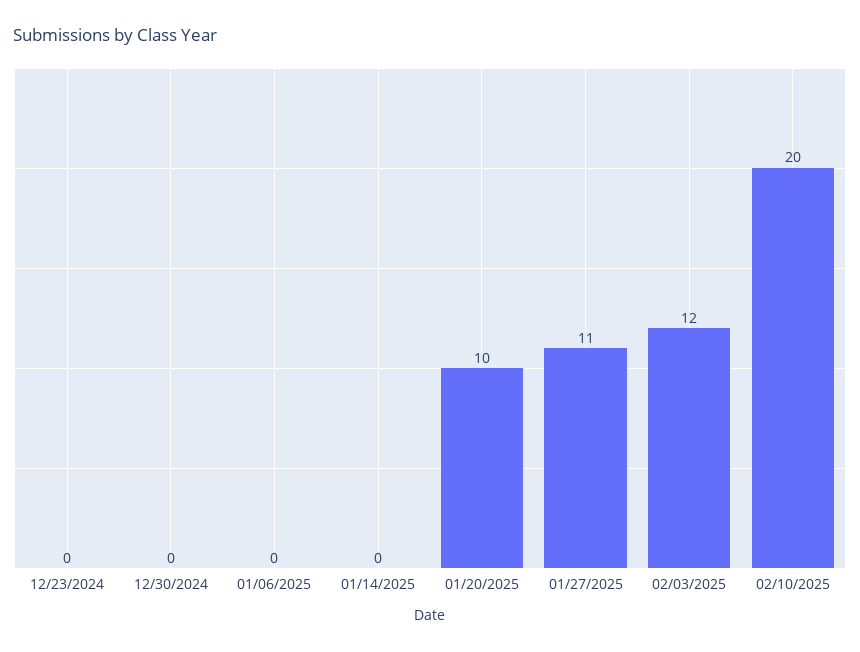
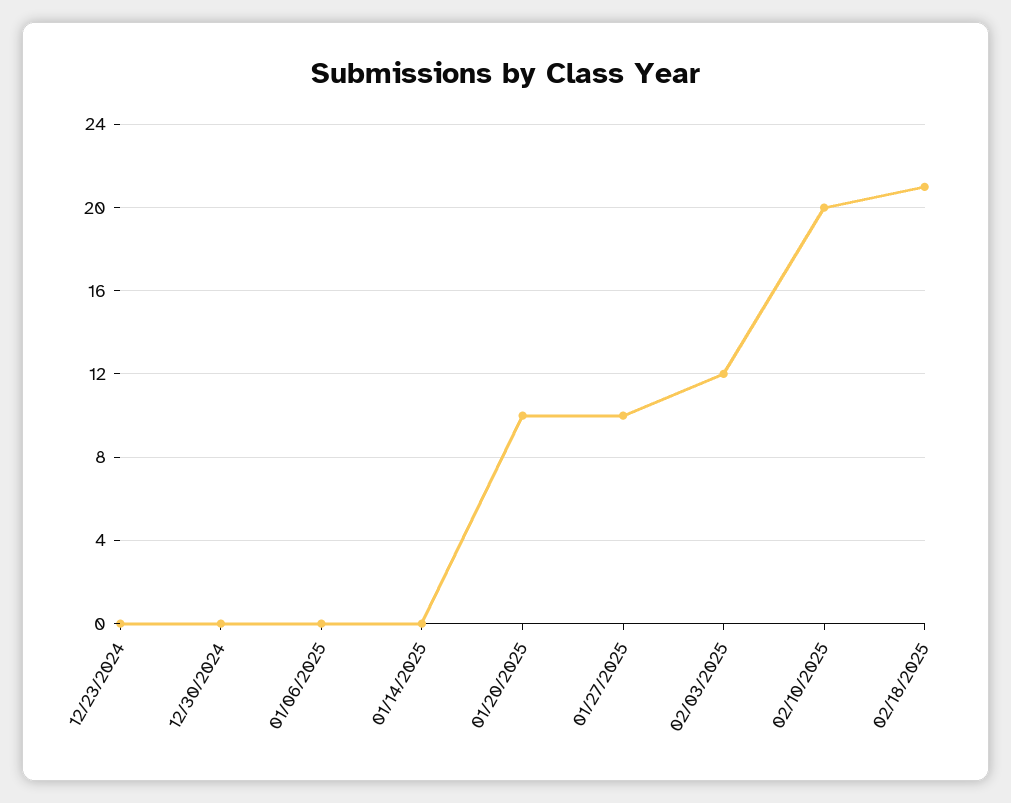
01/27/2025: 11 -> 10
02/18/2025: none -> 21

